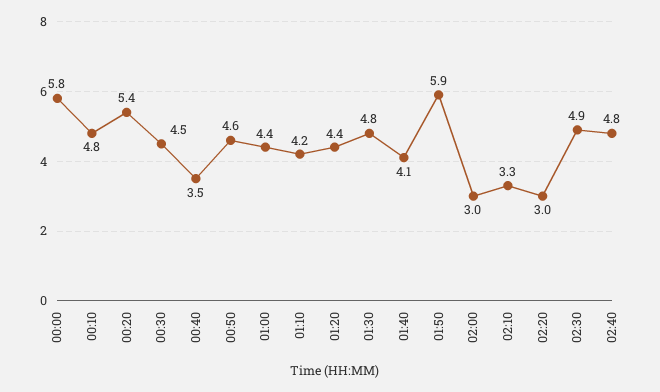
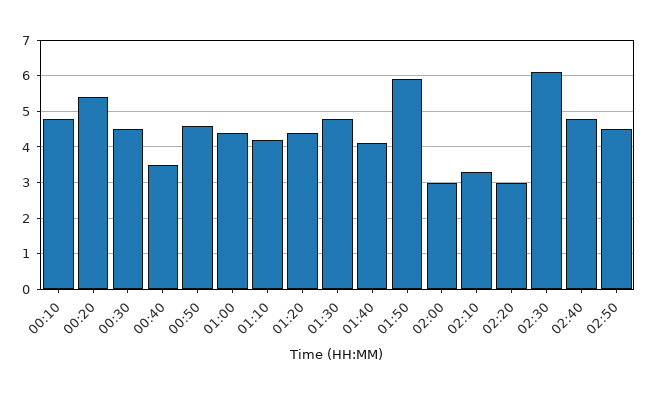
00:00: 5.8 -> none
02:30: 4.9 -> 6
02:50: none -> 4.5

